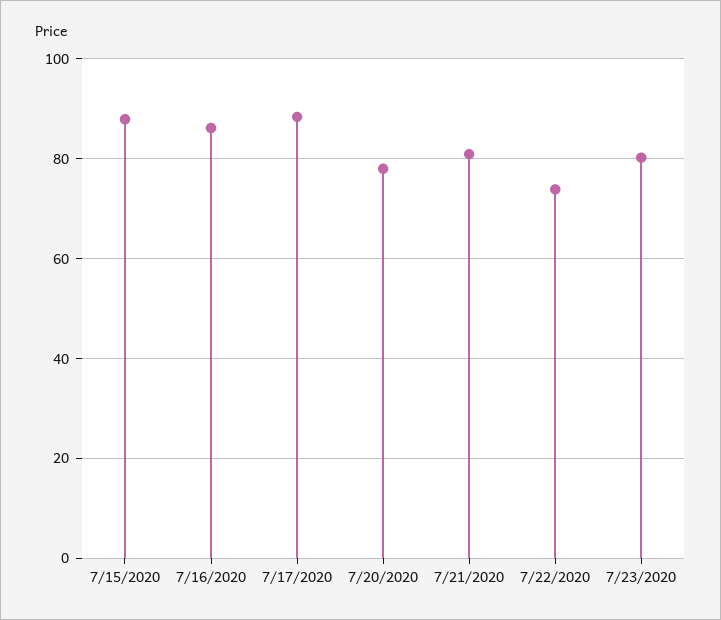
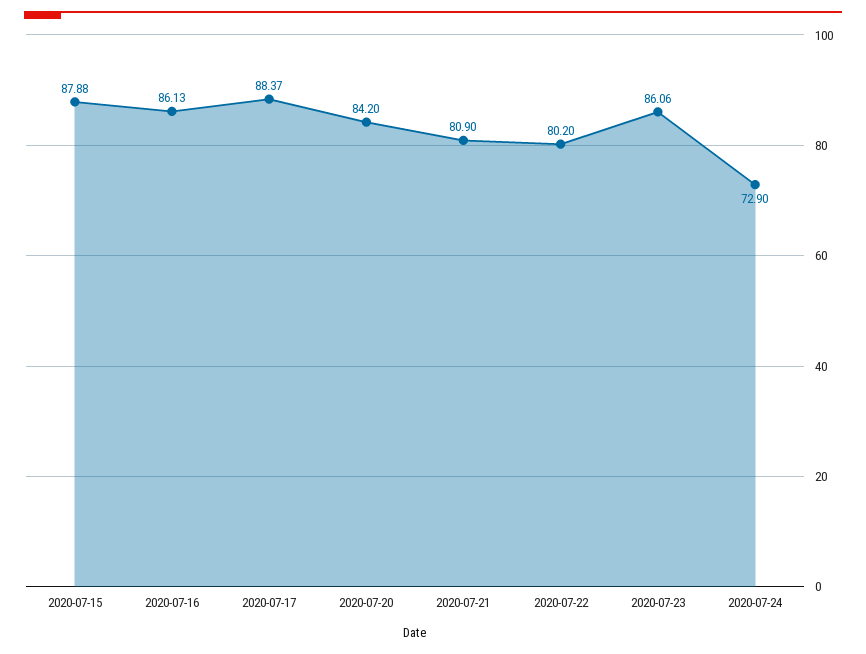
7/20/2020: 78 -> 84.2
7/22/2020: 74 -> 80.2
7/23/2020: 80 -> 86.06
2020-07-24: none -> 72.9

